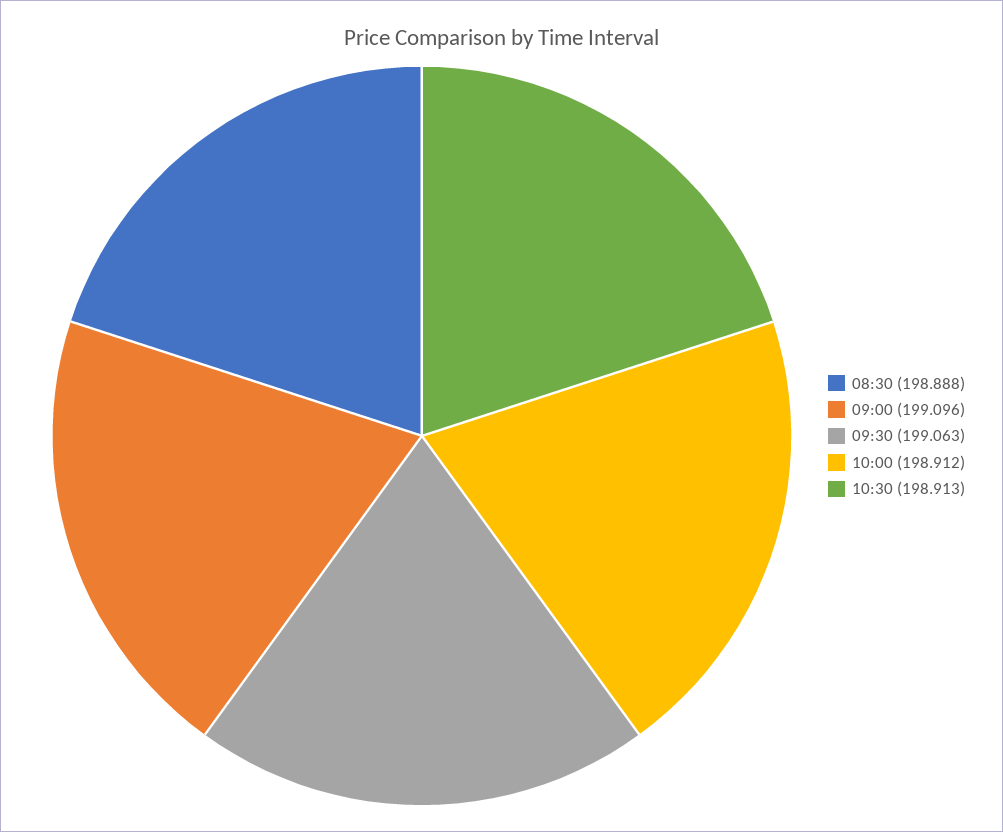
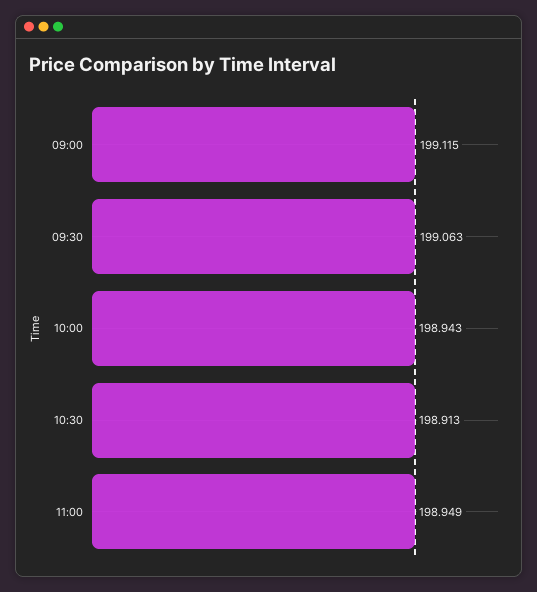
08:30: 198.888 -> none
09:00: 199.096 -> 199.115
10:00: 198.912 -> 198.943
11:00: none -> 198.949

